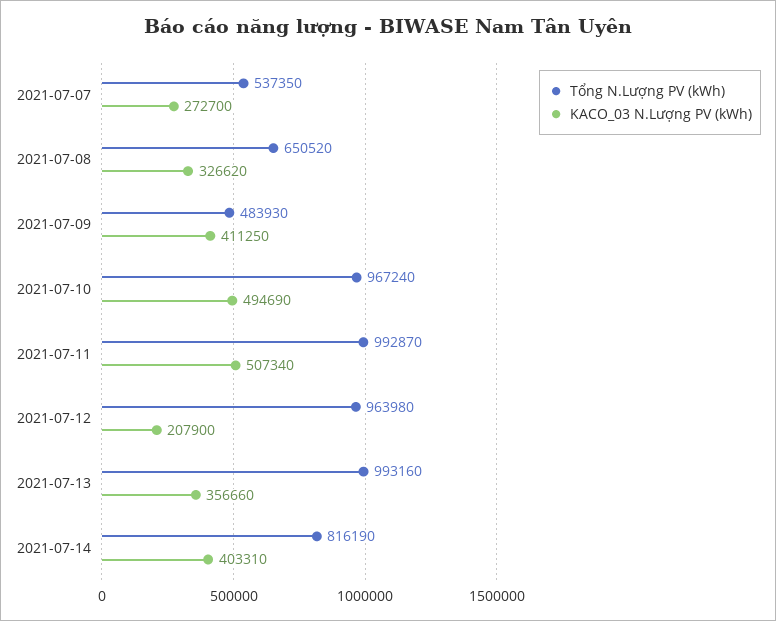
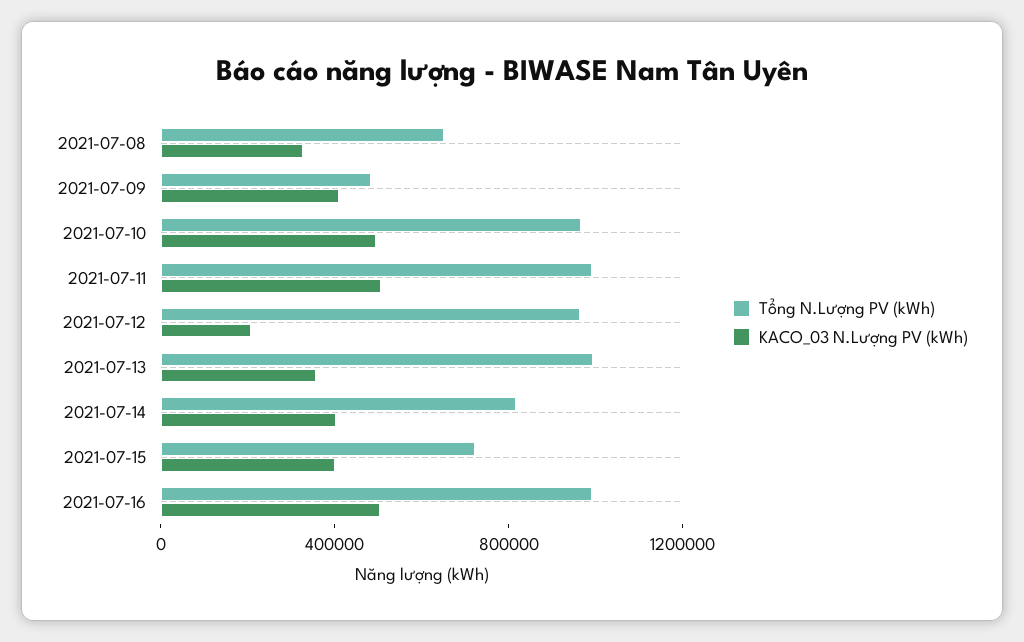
Tổng N.Lượng PV (kWh), 2021-07-07: 537350 -> none
KACO_03 N.Lượng PV (kWh), 2021-07-07: 272700 -> none
Tổng N.Lượng PV (kWh), 2021-07-15: none -> 700000
KACO_03 N.Lượng PV (kWh), 2021-07-15: none -> 400000
Tổng N.Lượng PV (kWh), 2021-07-16: none -> 1000000
KACO_03 N.Lượng PV (kWh), 2021-07-16: none -> 500000

